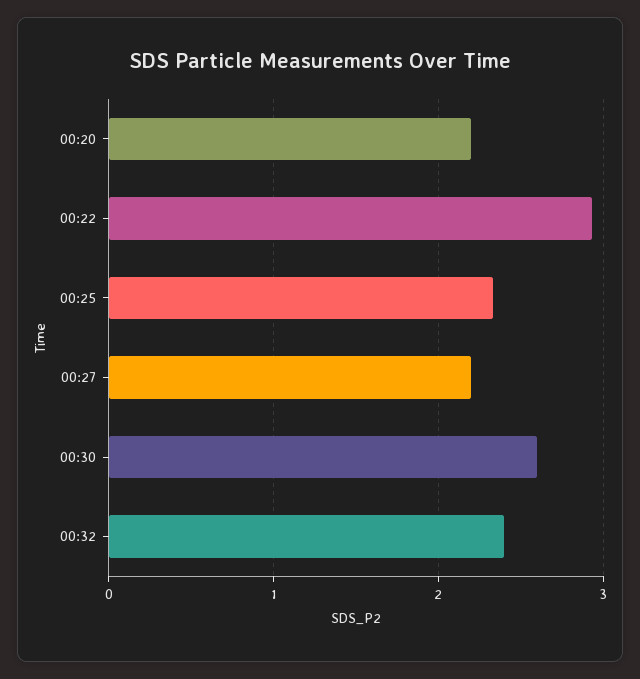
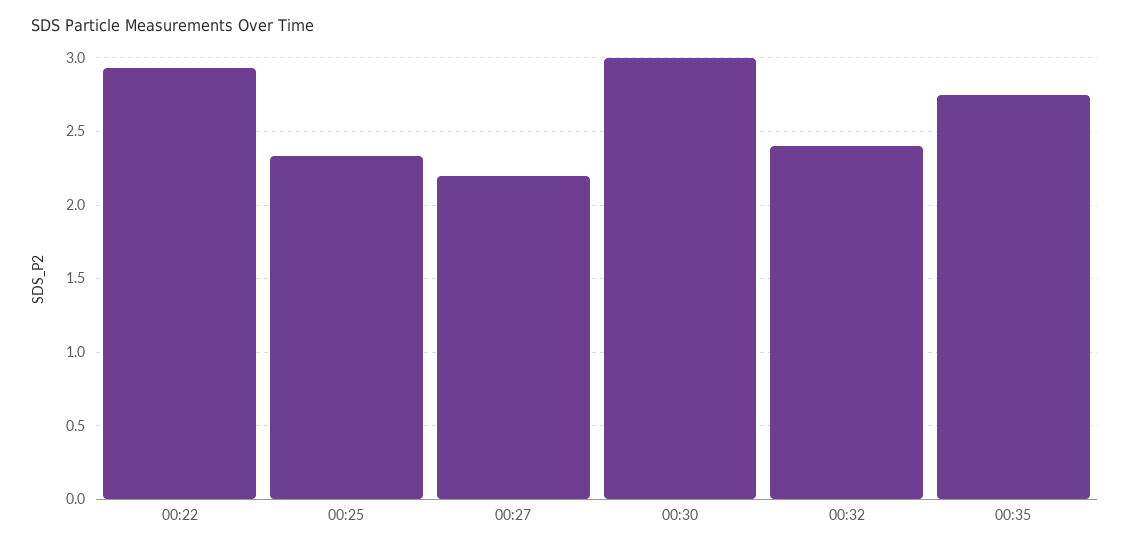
00:20: 2.2 -> none
00:30: 2.6 -> 3
00:35: none -> 2.75

